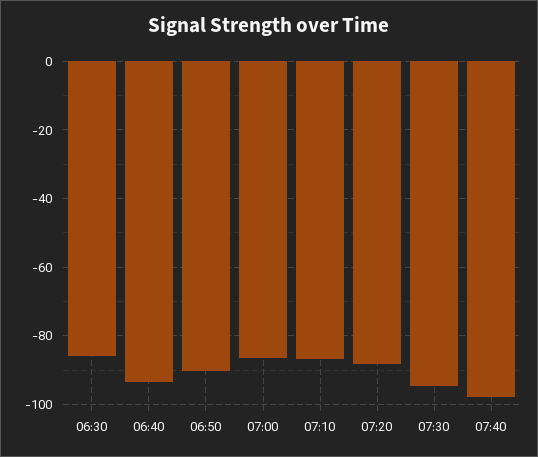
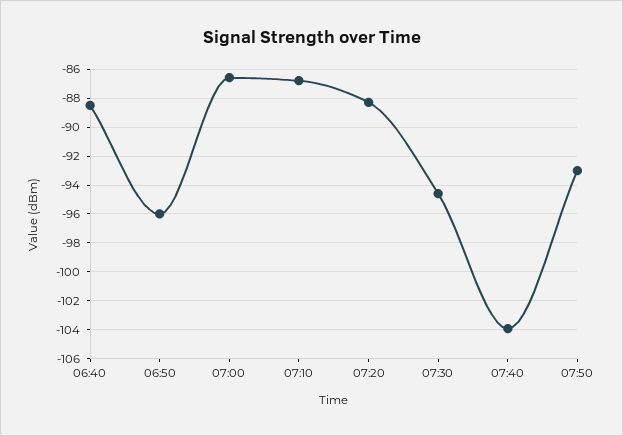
06:30: -86 -> none
06:40: -94 -> -88.5
06:50: -90 -> -96
07:40: -98 -> -104
07:50: none -> -93

